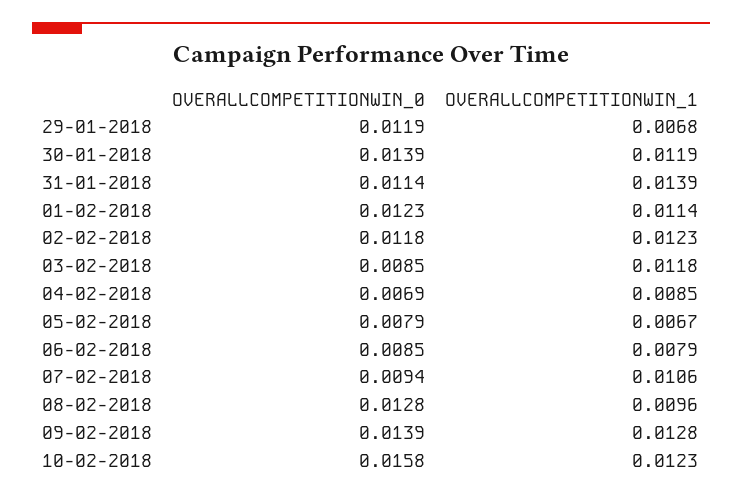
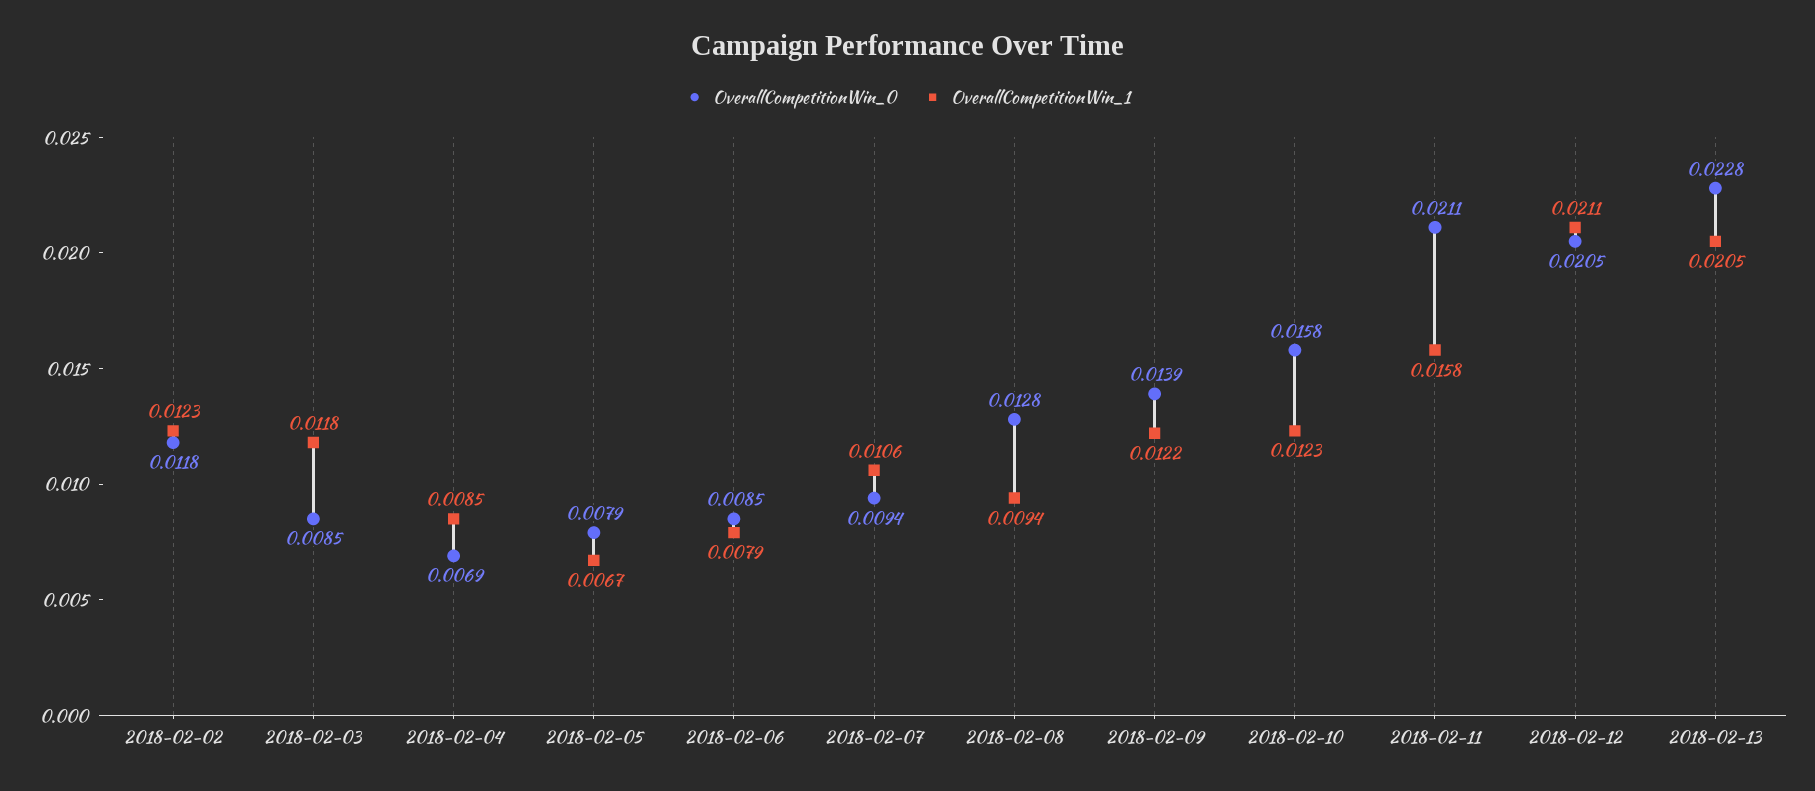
OVERALLCOMPETITIONWIN_0, 29-01-2018: 0.0119 -> none
OVERALLCOMPETITIONWIN_1, 29-01-2018: 0.0068 -> none
OVERALLCOMPETITIONWIN_0, 30-01-2018: 0.0139 -> none
OVERALLCOMPETITIONWIN_1, 30-01-2018: 0.0119 -> none
OVERALLCOMPETITIONWIN_0, 31-01-2018: 0.0114 -> none
OVERALLCOMPETITIONWIN_1, 31-01-2018: 0.0139 -> none
OVERALLCOMPETITIONWIN_0, 01-02-2018: 0.0123 -> none
OVERALLCOMPETITIONWIN_1, 01-02-2018: 0.0114 -> none
OVERALLCOMPETITIONWIN_1, 08-02-2018: 0.0096 -> 0.0094
OVERALLCOMPETITIONWIN_1, 09-02-2018: 0.0128 -> 0.0122
OVERALLCOMPETITIONWIN_0, 2018-02-11: none -> 0.0211
OVERALLCOMPETITIONWIN_1, 2018-02-11: none -> 0.0158
OVERALLCOMPETITIONWIN_0, 2018-02-12: none -> 0.0205
OVERALLCOMPETITIONWIN_1, 2018-02-12: none -> 0.0211
OVERALLCOMPETITIONWIN_0, 2018-02-13: none -> 0.0228
OVERALLCOMPETITIONWIN_1, 2018-02-13: none -> 0.0205

